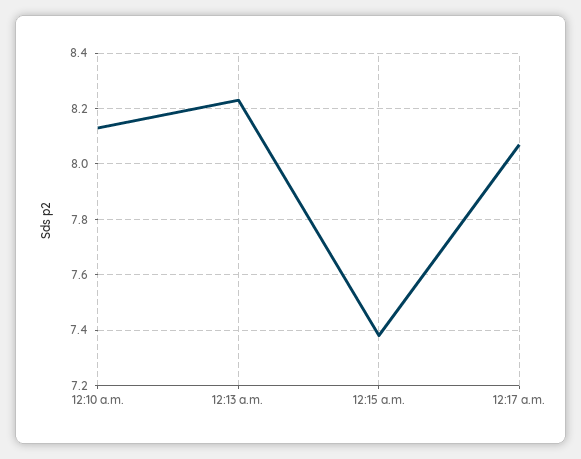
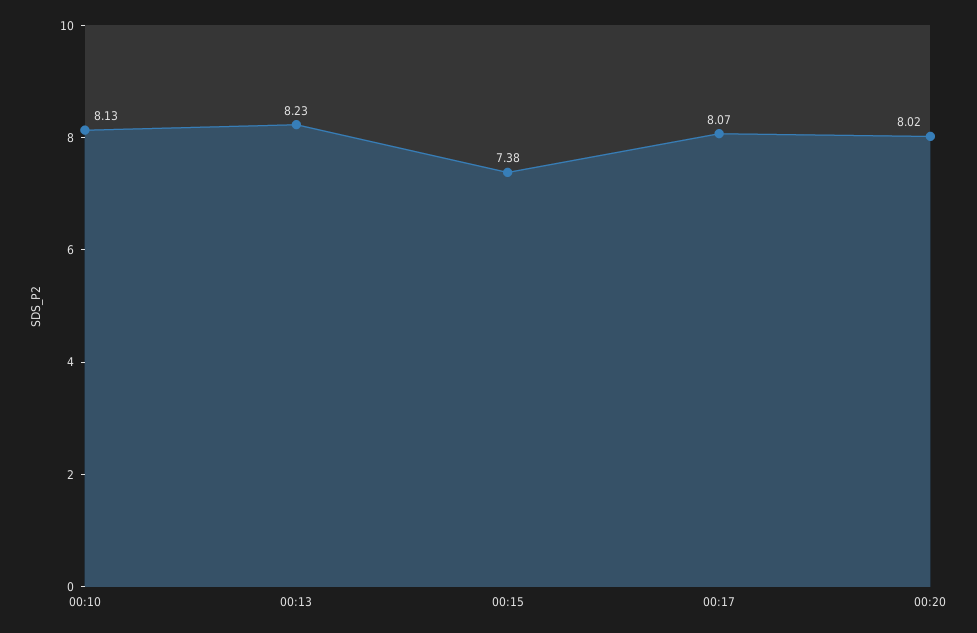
00:20: none -> 8.02

